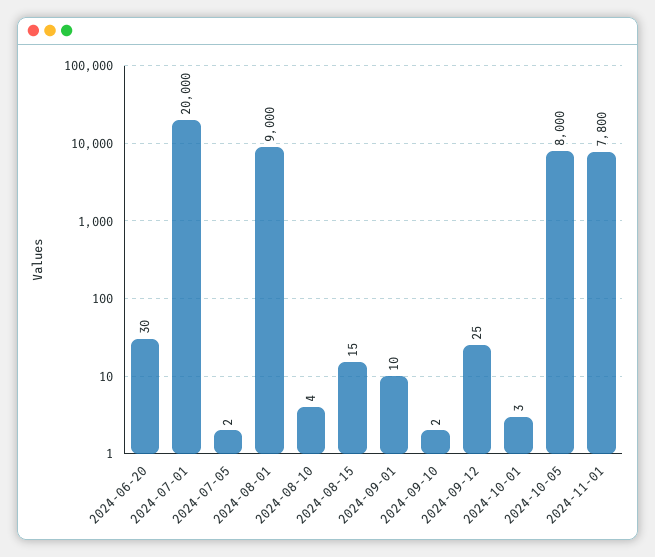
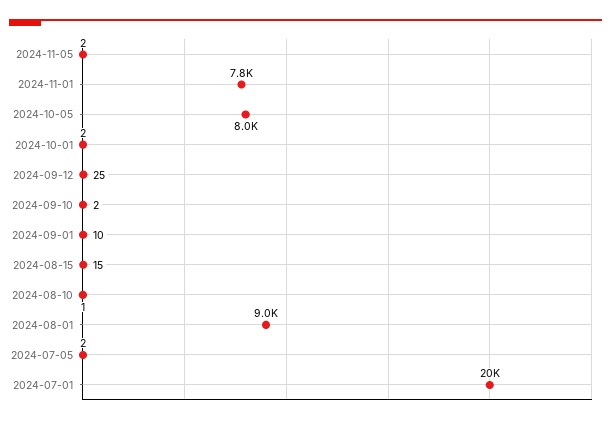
2024-06-20: 30 -> none
2024-08-10: 4 -> 1
2024-10-01: 3 -> 2
2024-11-05: none -> 2

